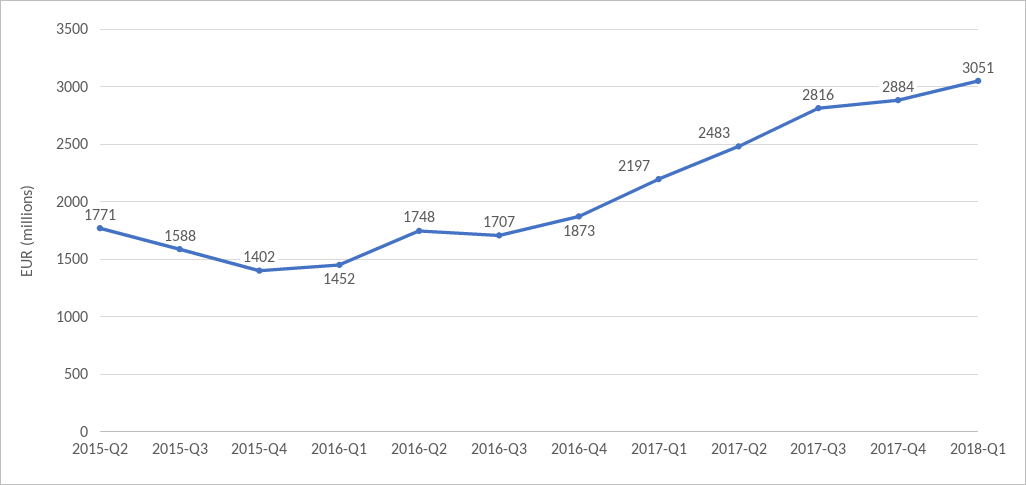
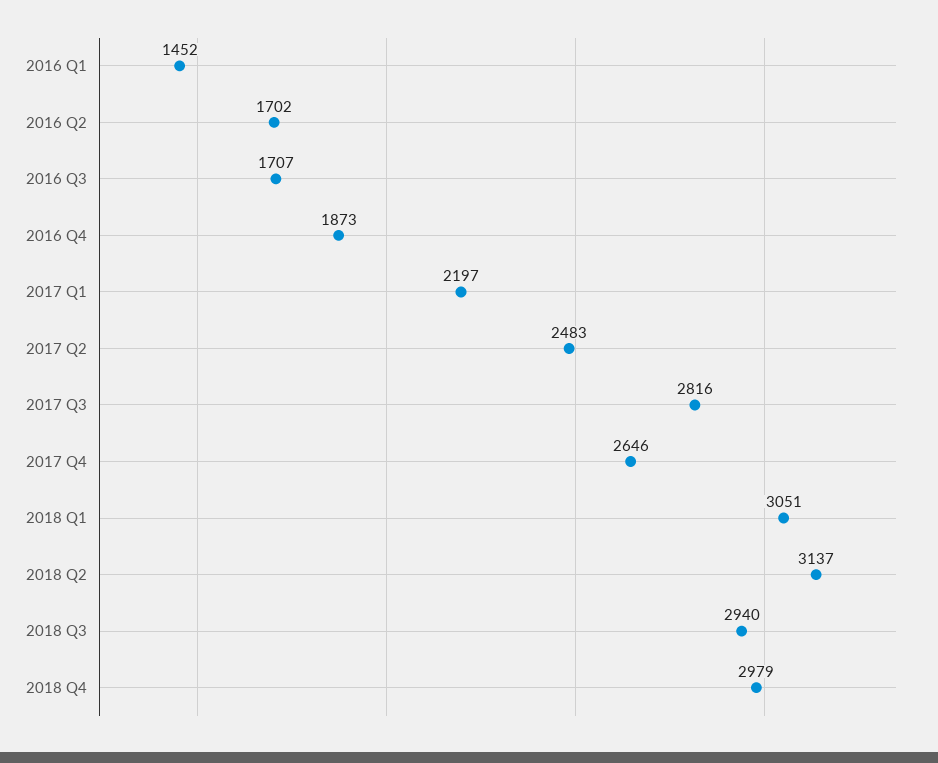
2015-Q2: 1771 -> none
2015-Q3: 1588 -> none
2015-Q4: 1402 -> none
2016-Q2: 1748 -> 1702
2017-Q4: 2884 -> 2646
2018 Q2: none -> 3137
2018 Q3: none -> 2940
2018 Q4: none -> 2979

